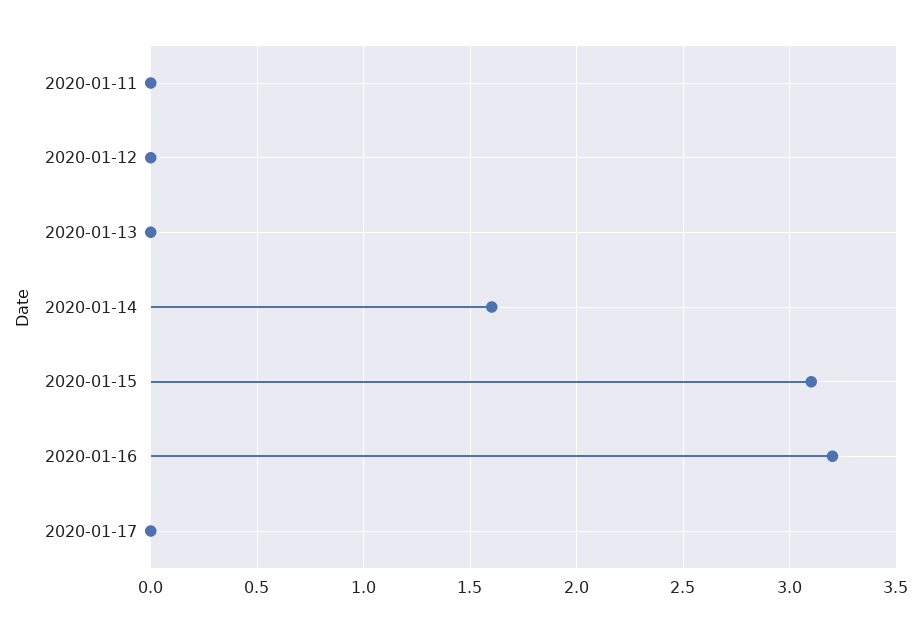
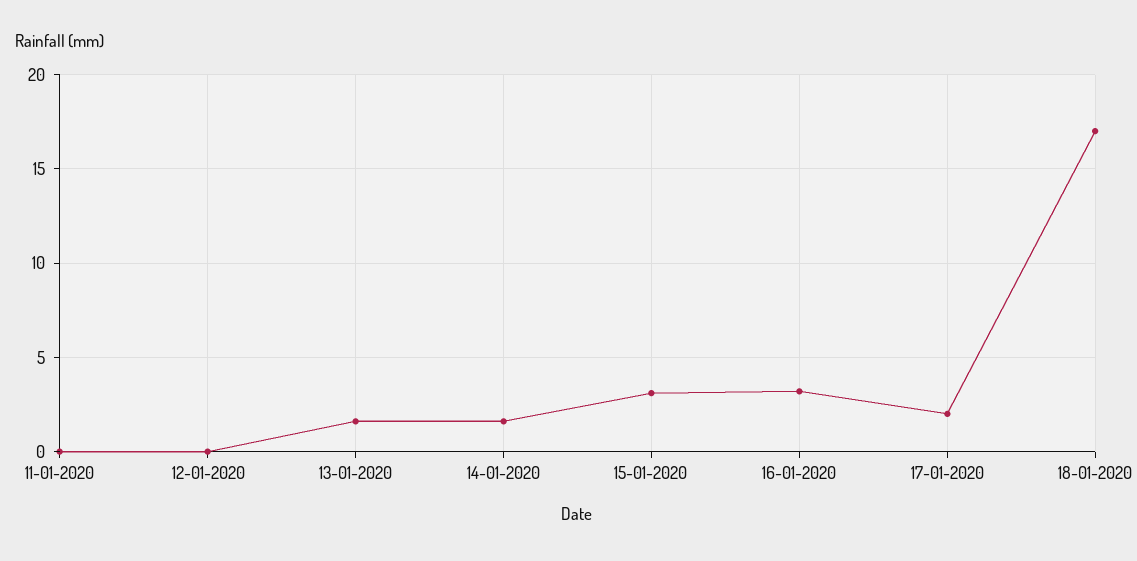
2020-01-13: 0 -> 1.5
2020-01-17: 0 -> 2
18-01-2020: none -> 17

